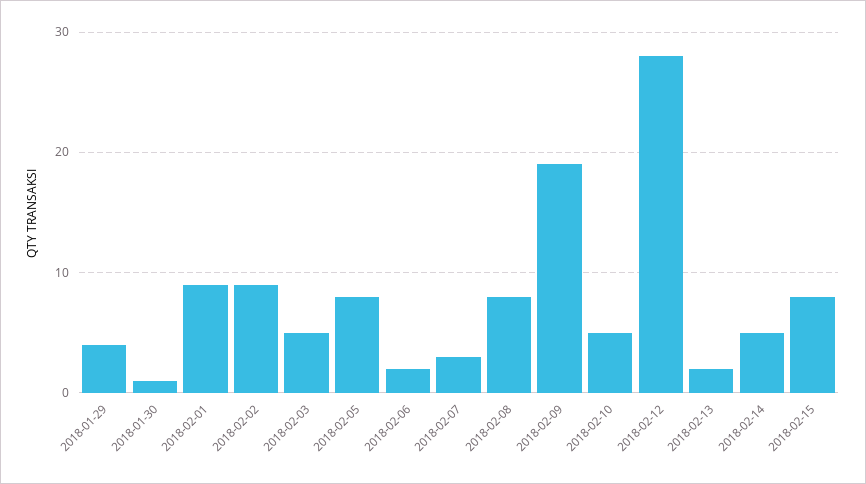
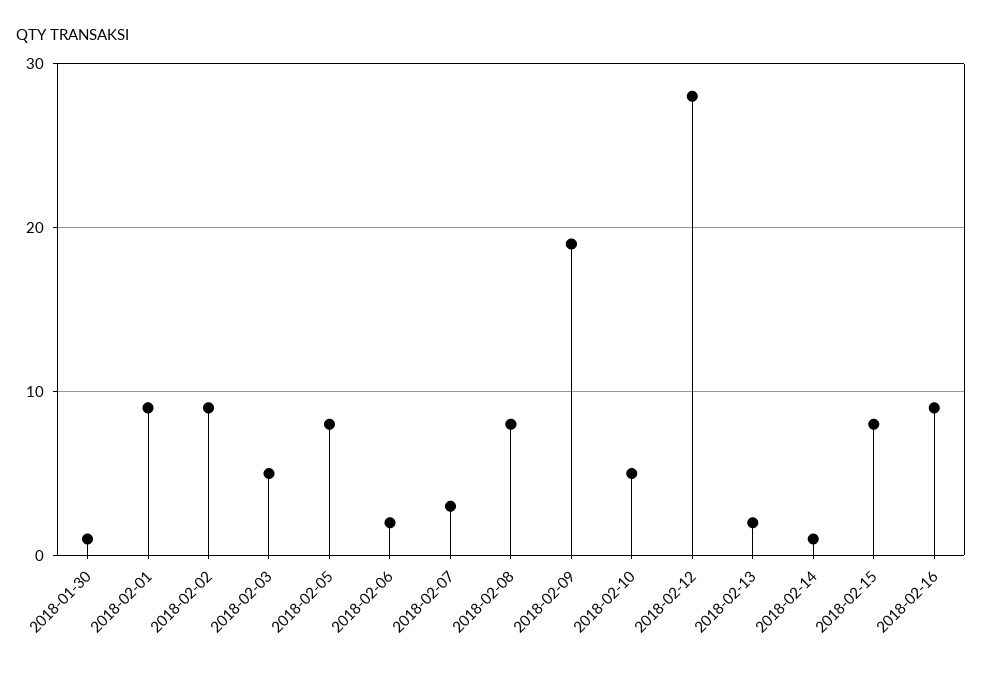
2018-01-29: 4 -> none
2018-02-14: 5 -> 1
2018-02-16: none -> 9

